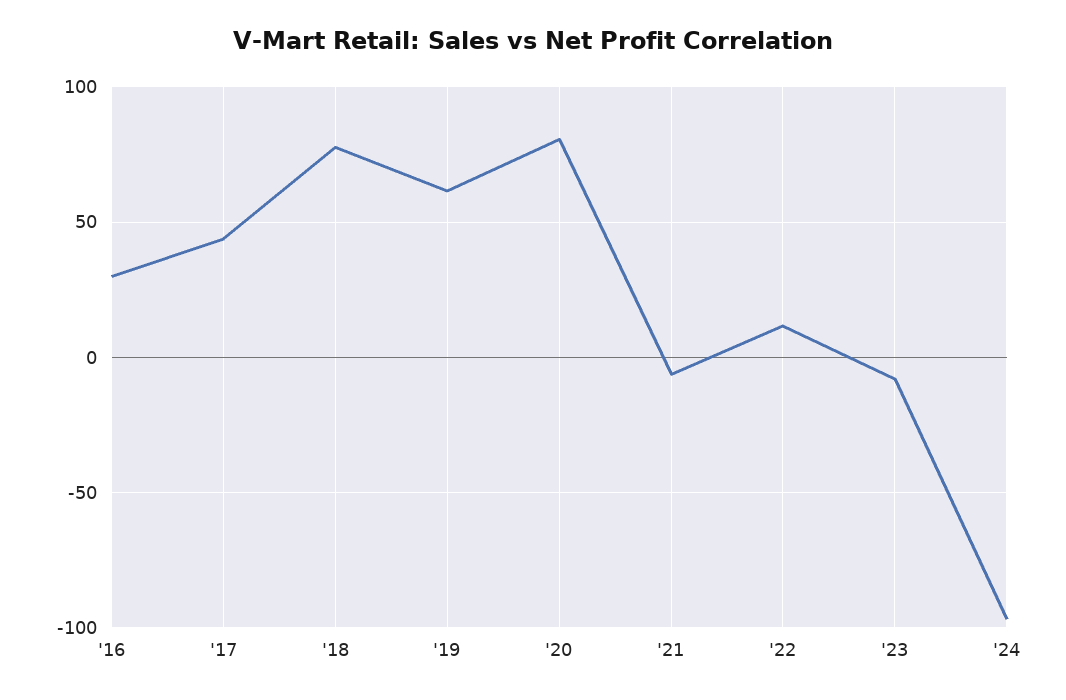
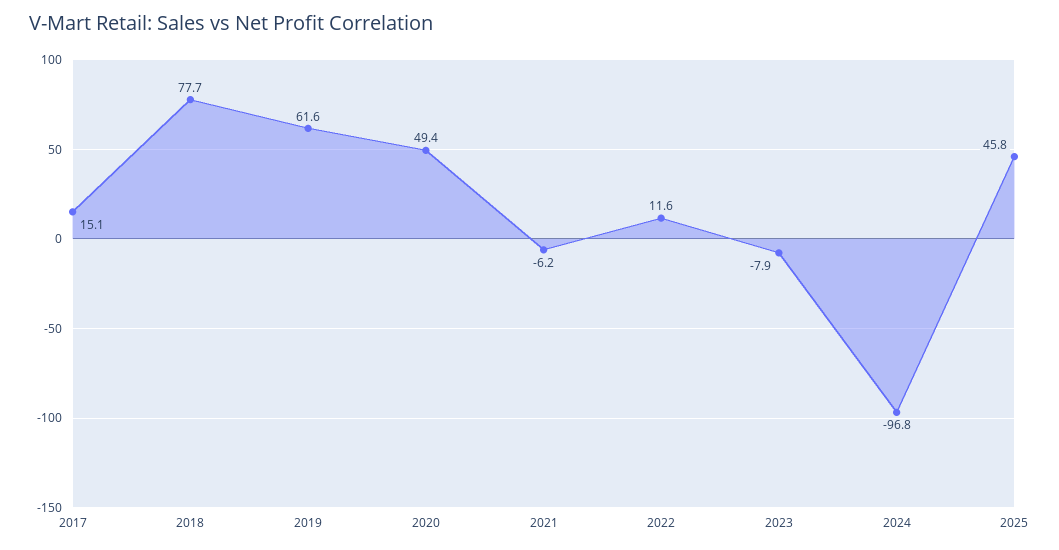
'16: 30 -> none
'17: 45 -> 15.1
'20: 80 -> 49.4
2025: none -> 45.8

